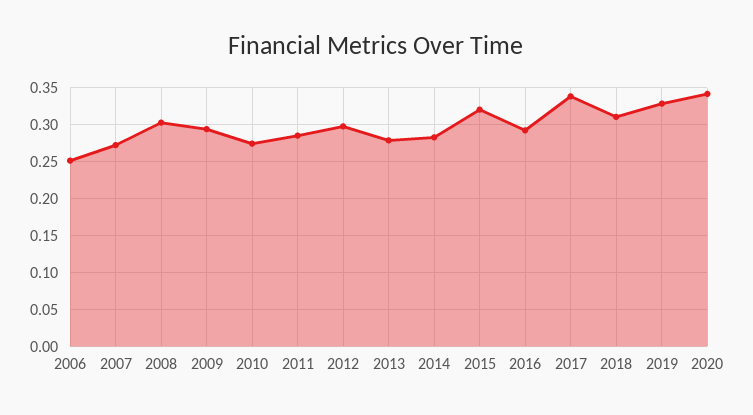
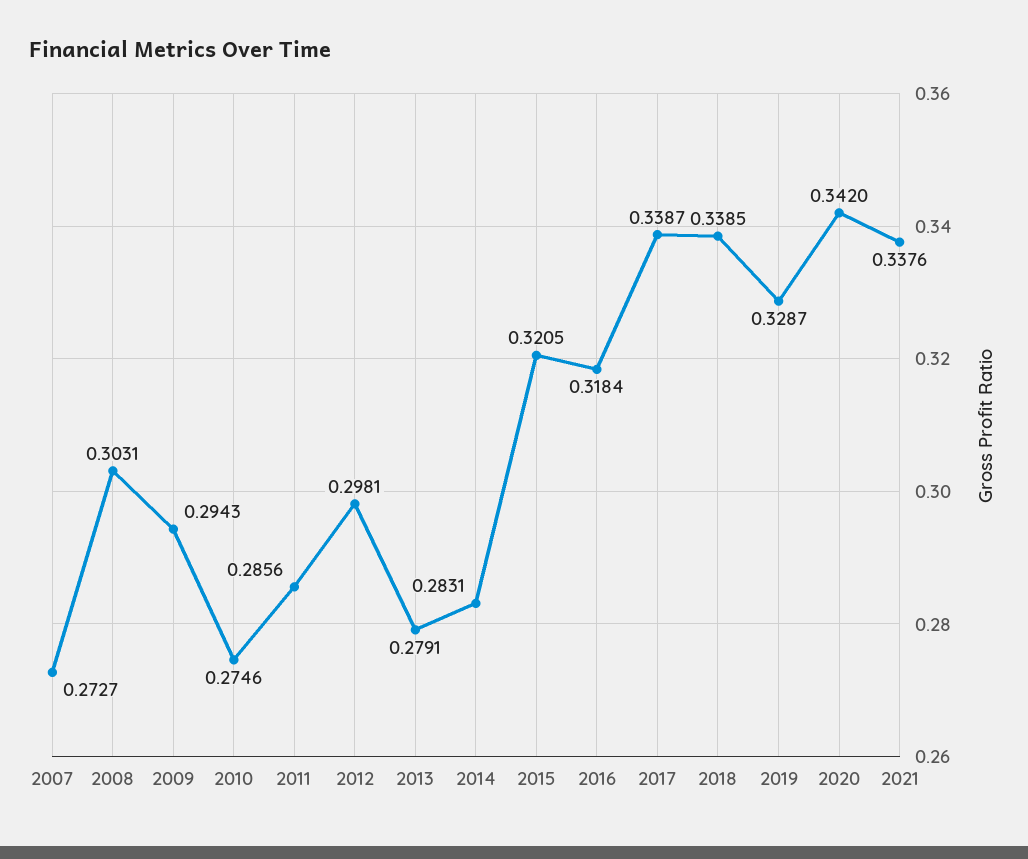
2006: 0.25 -> none
2016: 0.29 -> 0.3184
2018: 0.31 -> 0.3385
2021: none -> 0.3376

